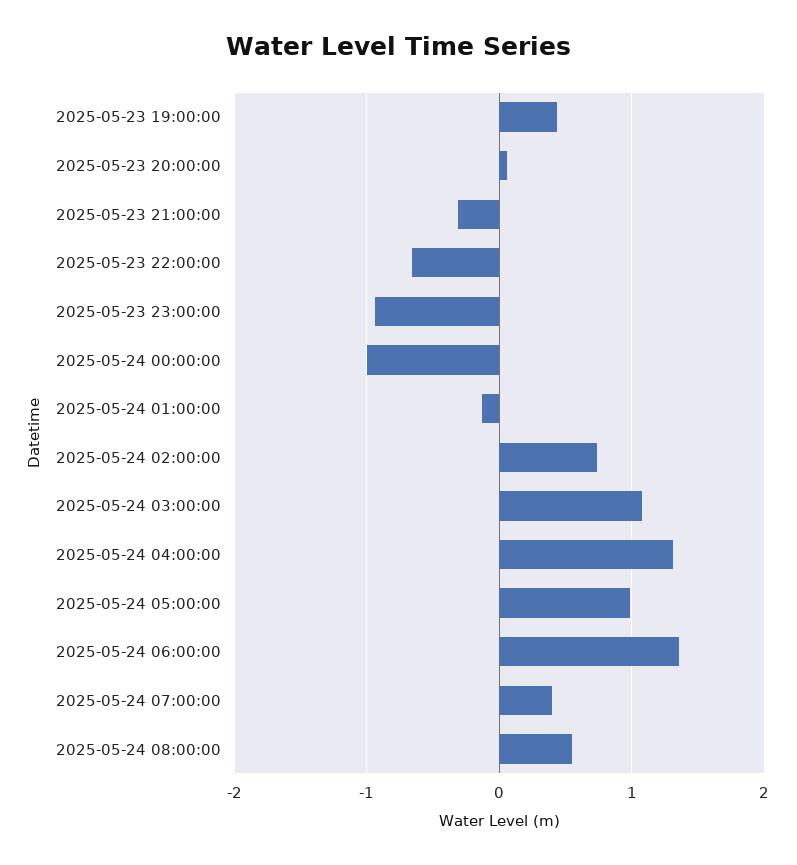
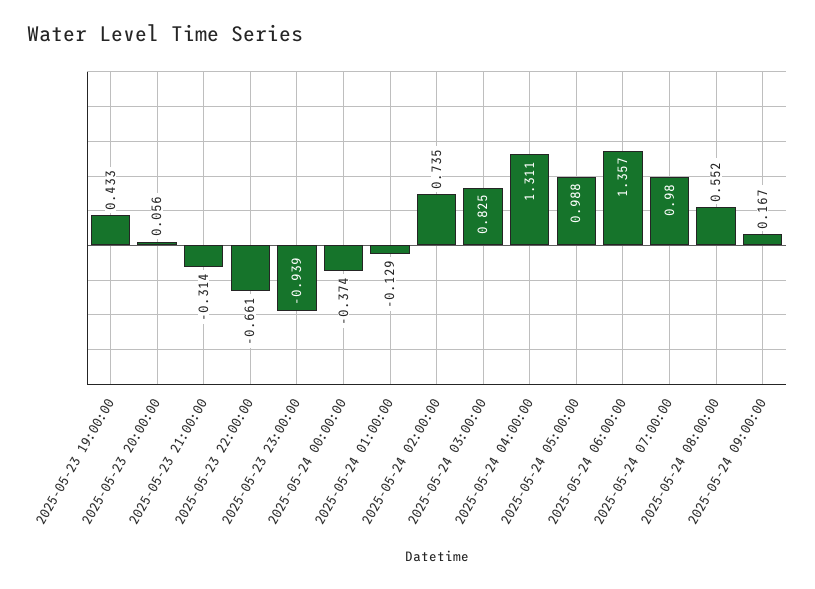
2025-05-24 00:00:00: -1 -> -0.374
2025-05-24 03:00:00: 1.1 -> 0.825
2025-05-24 07:00:00: 0.4 -> 0.98
2025-05-24 09:00:00: none -> 0.167

